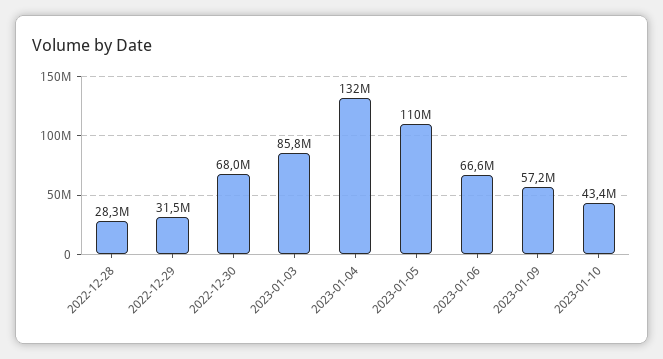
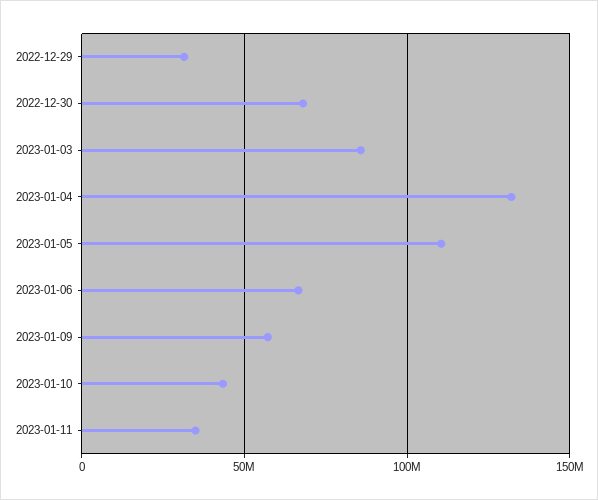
2022-12-28: 28300000 -> none
2023-01-11: none -> 35000000

